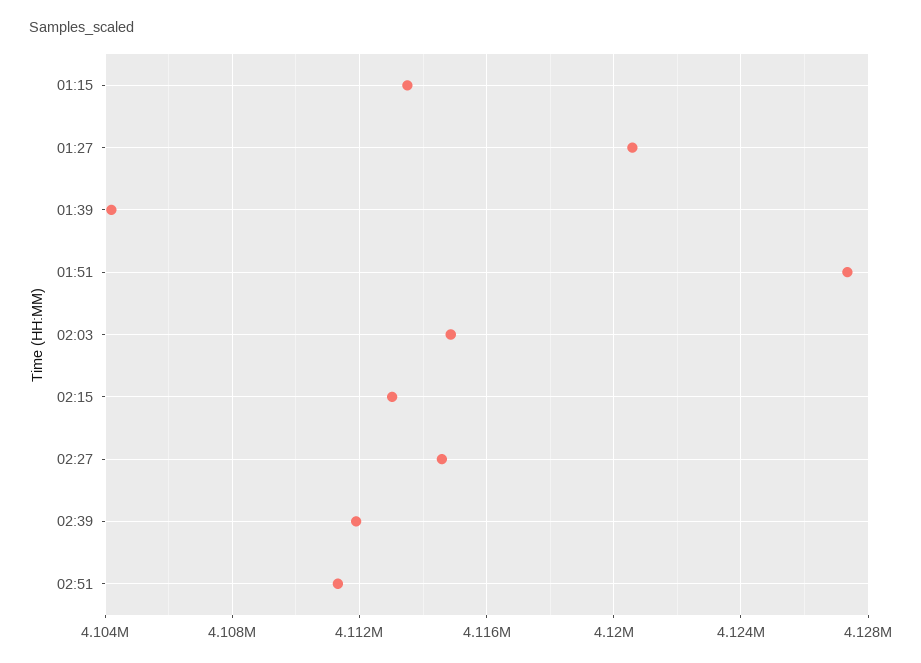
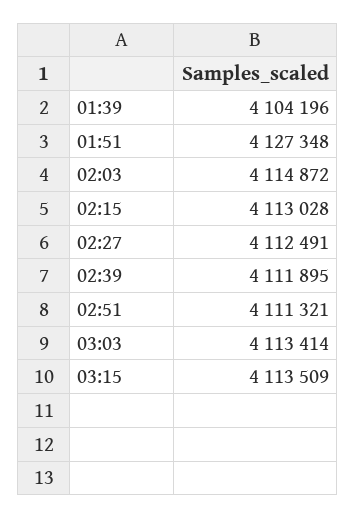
01:15: 4113500 -> none
01:27: 4120500 -> none
02:27: 4114500 -> 4112491
03:03: none -> 4113414
03:15: none -> 4113509

